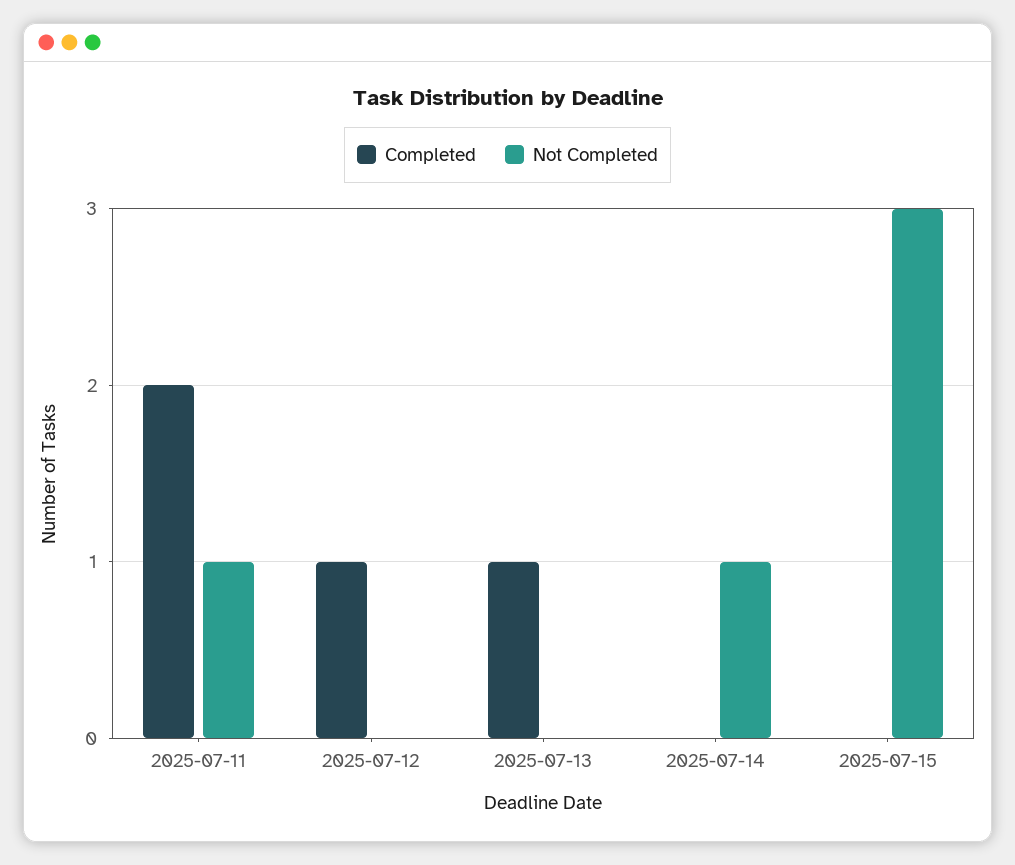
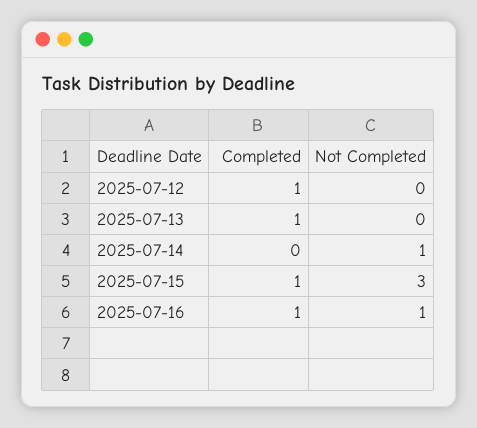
Completed, 2025-07-11: 2 -> none
Not Completed, 2025-07-11: 1 -> none
Completed, 2025-07-15: 0 -> 1
Completed, 2025-07-16: none -> 1
Not Completed, 2025-07-16: none -> 1

